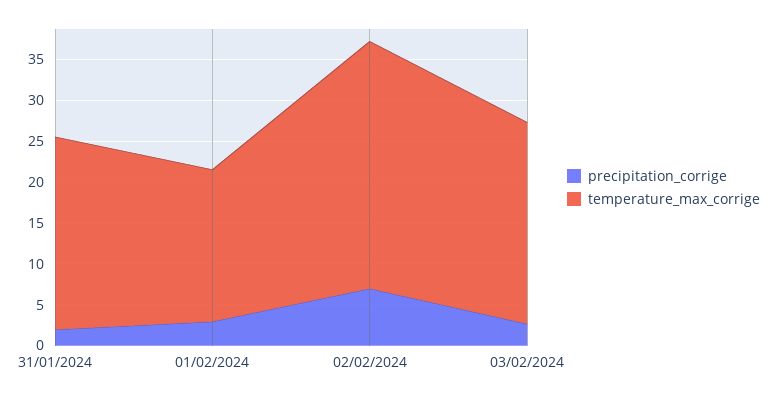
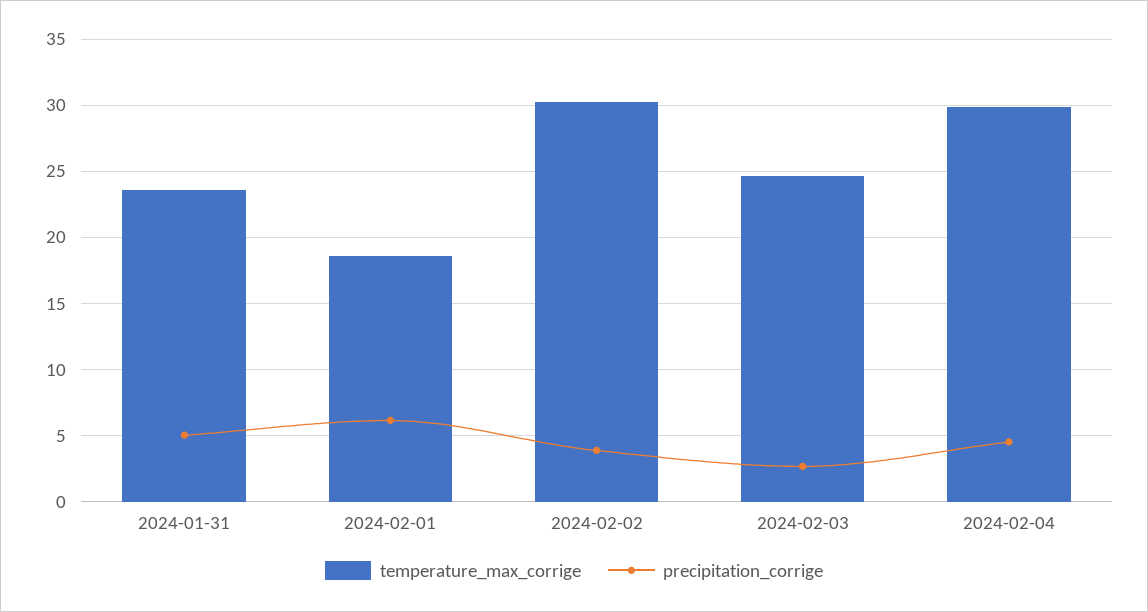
precipitation_corrige, 31/01/2024: 2 -> 5
precipitation_corrige, 01/02/2024: 3 -> 6
precipitation_corrige, 02/02/2024: 7 -> 4
temperature_max_corrige, 2024-02-04: none -> 30
precipitation_corrige, 2024-02-04: none -> 4.5

